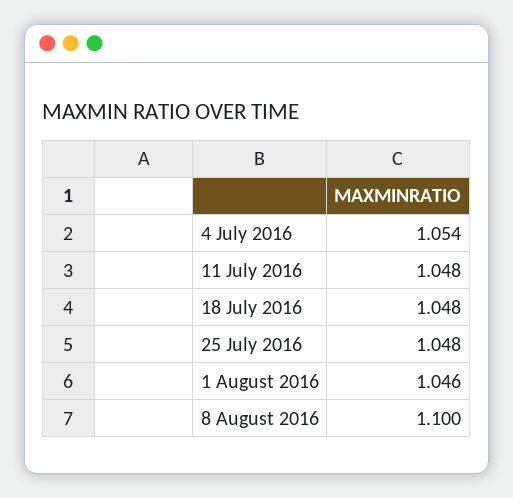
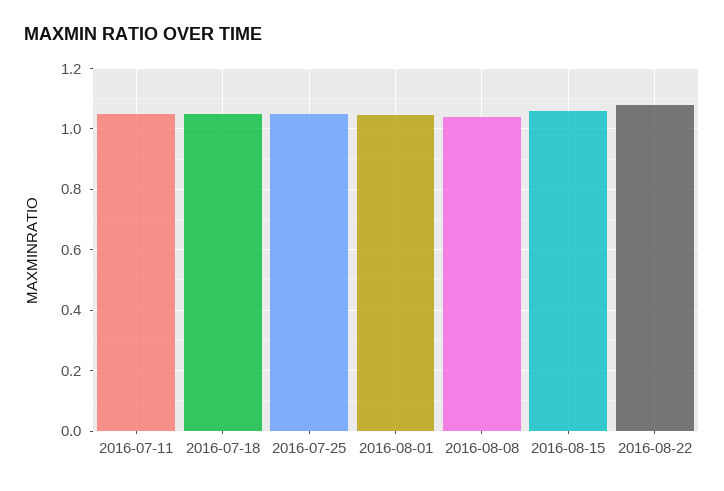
4 July 2016: 1.054 -> none
8 August 2016: 1.1 -> 1.04
2016-08-15: none -> 1.06
2016-08-22: none -> 1.08

